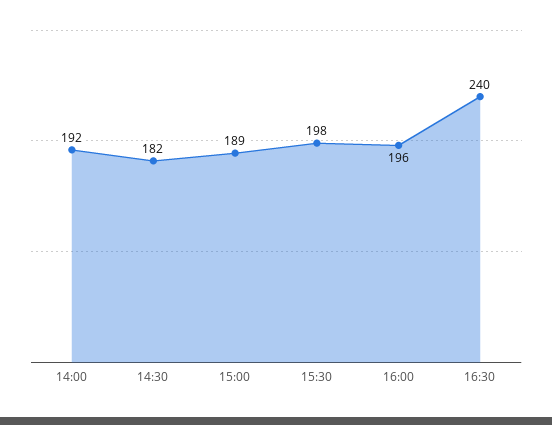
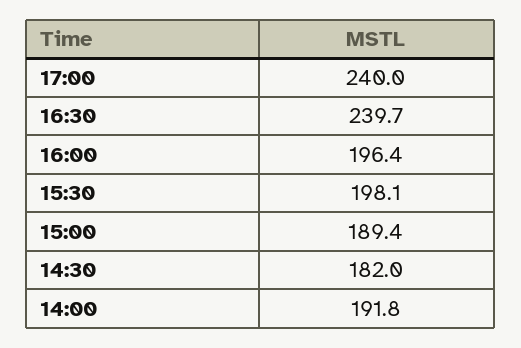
17:00: none -> 240

